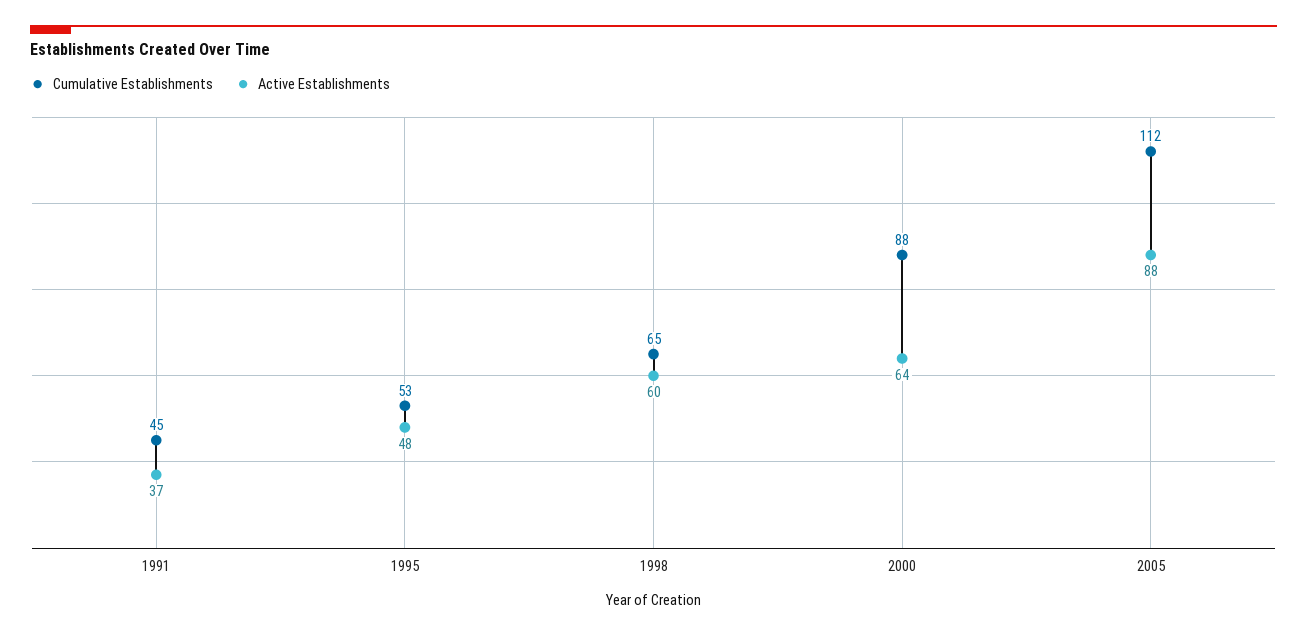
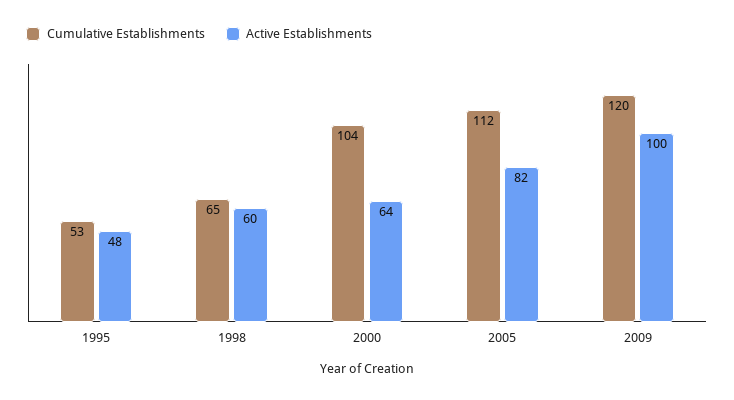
Cumulative Establishments, 1991: 45 -> none
Active Establishments, 1991: 37 -> none
Cumulative Establishments, 2000: 88 -> 104
Active Establishments, 2005: 88 -> 82
Cumulative Establishments, 2009: none -> 120
Active Establishments, 2009: none -> 100

